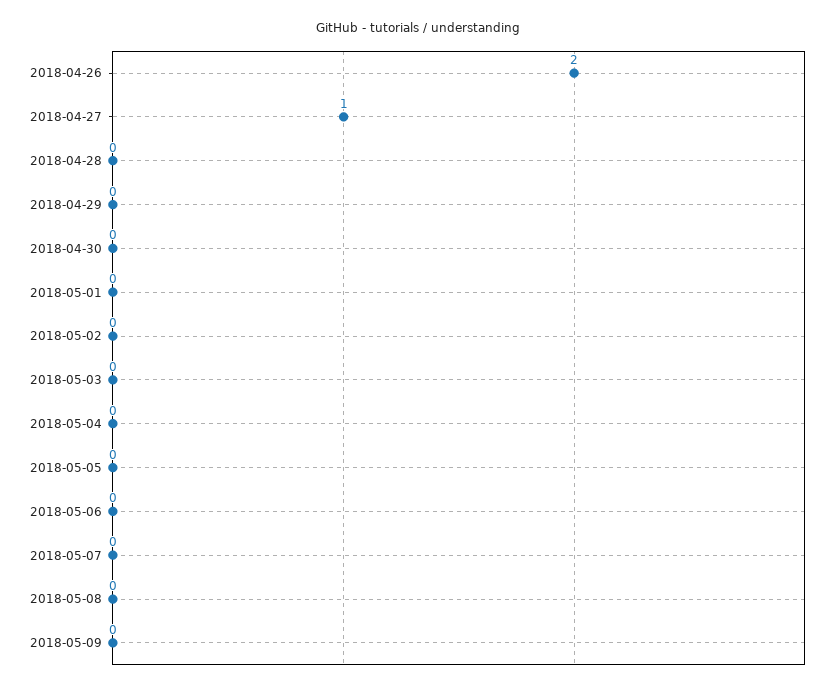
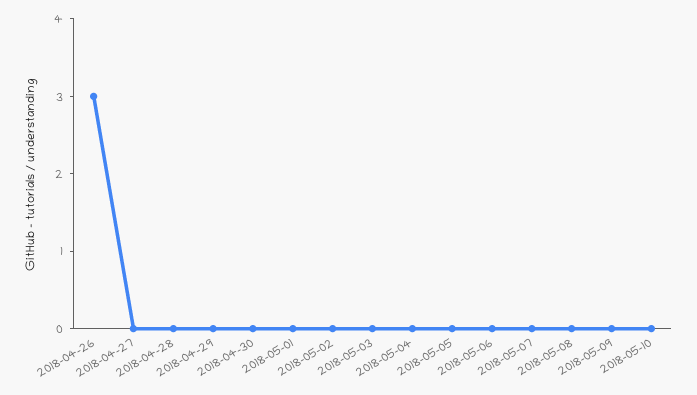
2018-04-26: 2 -> 3
2018-04-27: 1 -> 0
2018-05-10: none -> 0

